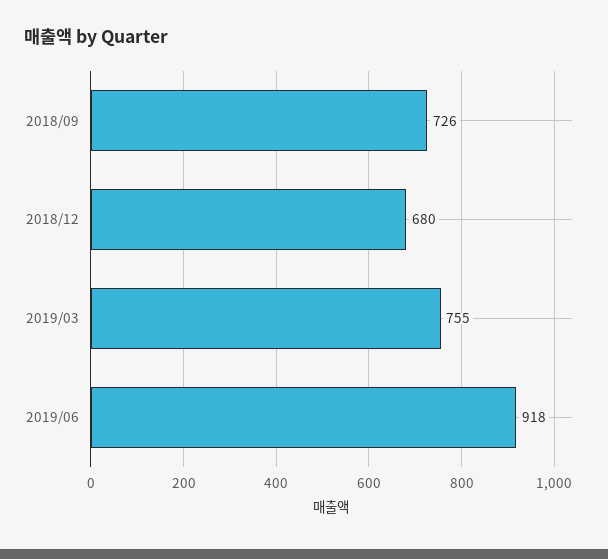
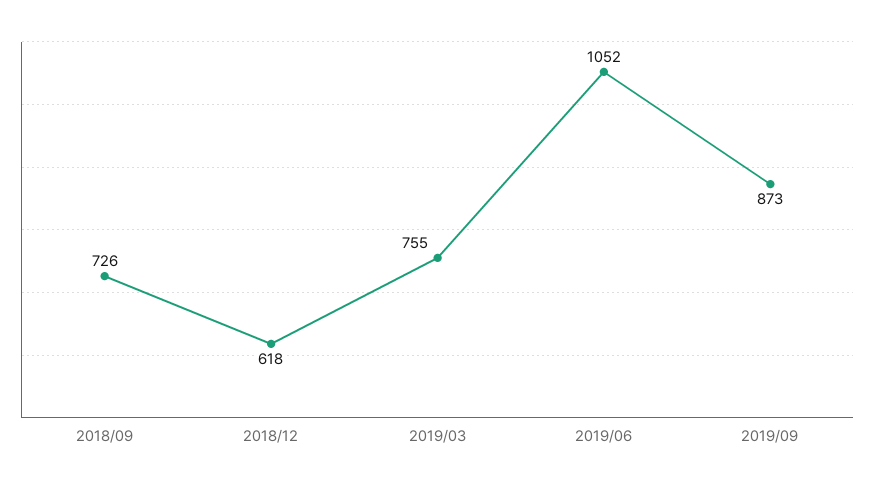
2018/12: 680 -> 618
2019/06: 918 -> 1052
2019/09: none -> 873

